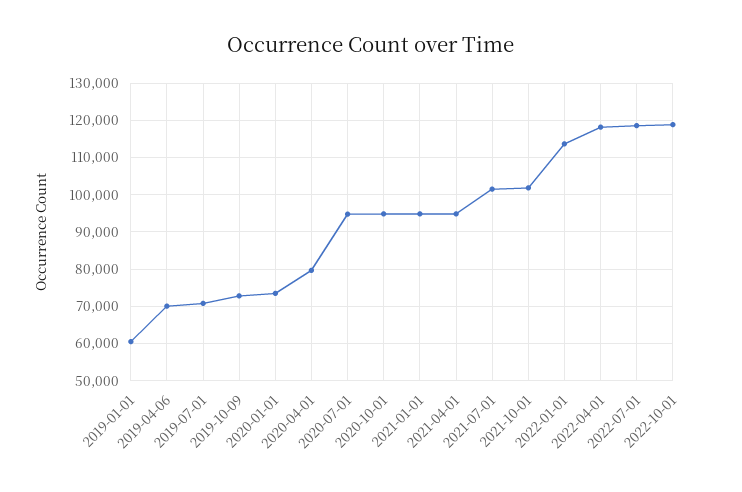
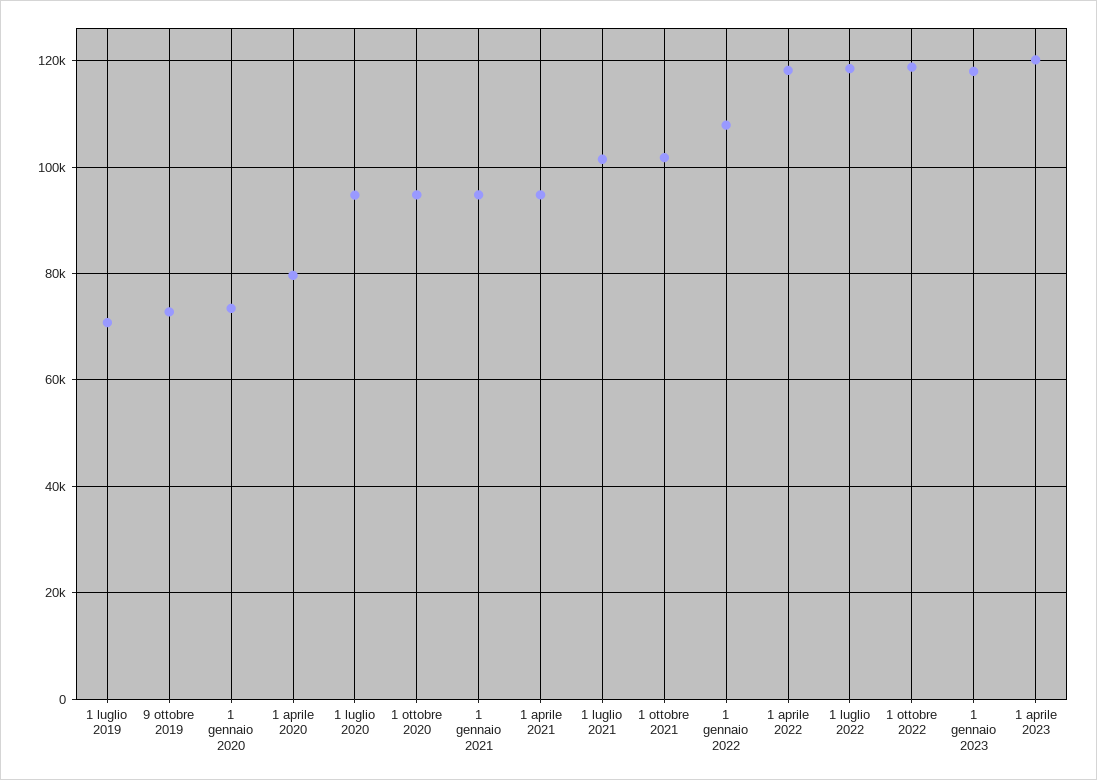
2019-01-01: 60000 -> none
2019-04-06: 70000 -> none
2022-01-01: 114000 -> 108000
1 gennaio 2023: none -> 118000
1 aprile 2023: none -> 120000

